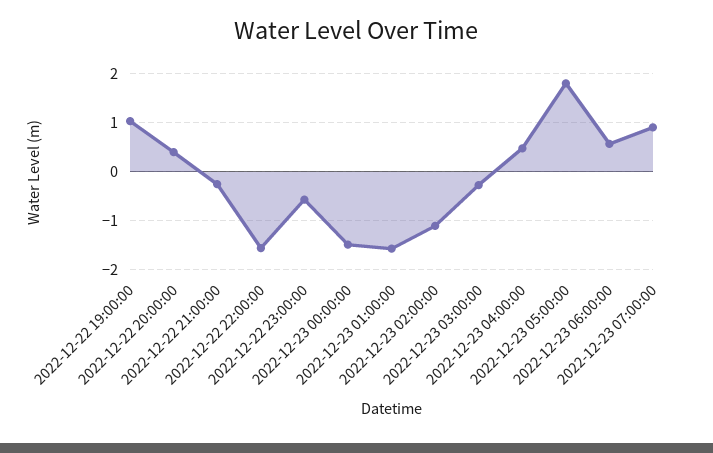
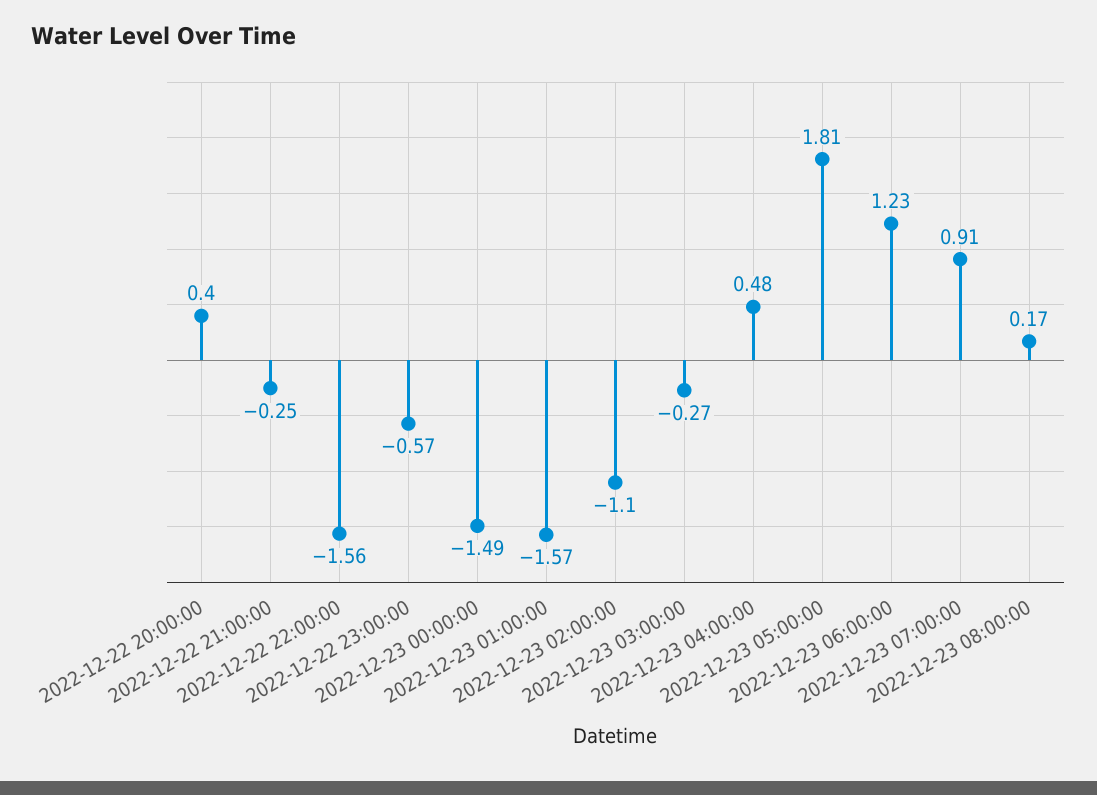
2022-12-22 19:00:00: 1 -> none
2022-12-23 06:00:00: 0.6 -> 1.23
2022-12-23 08:00:00: none -> 0.17

